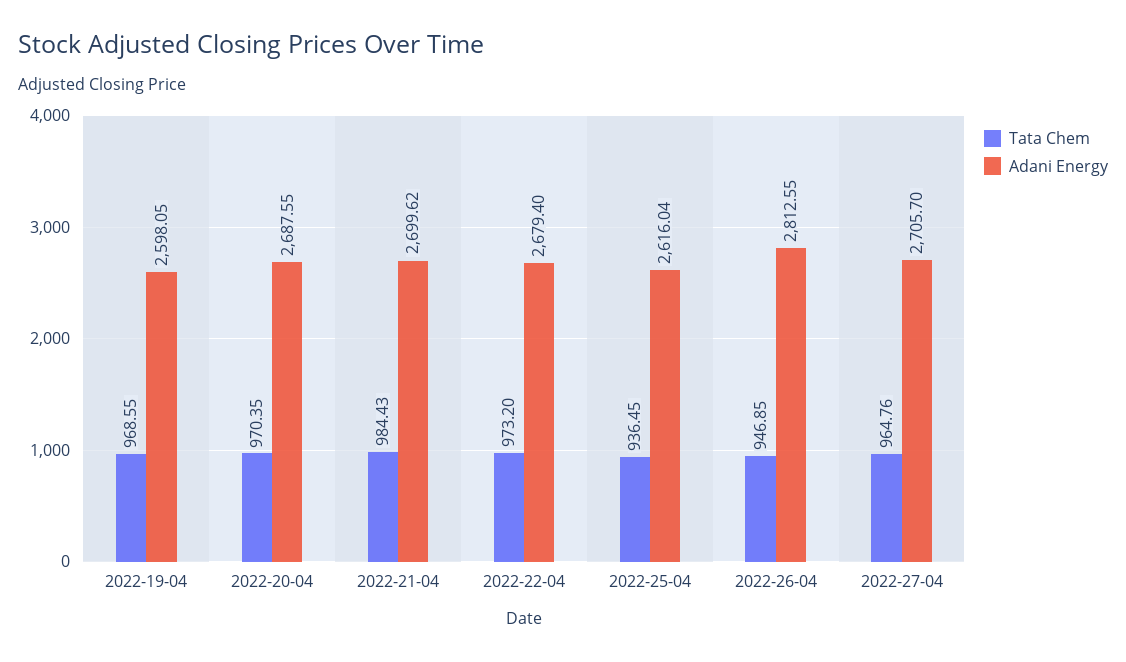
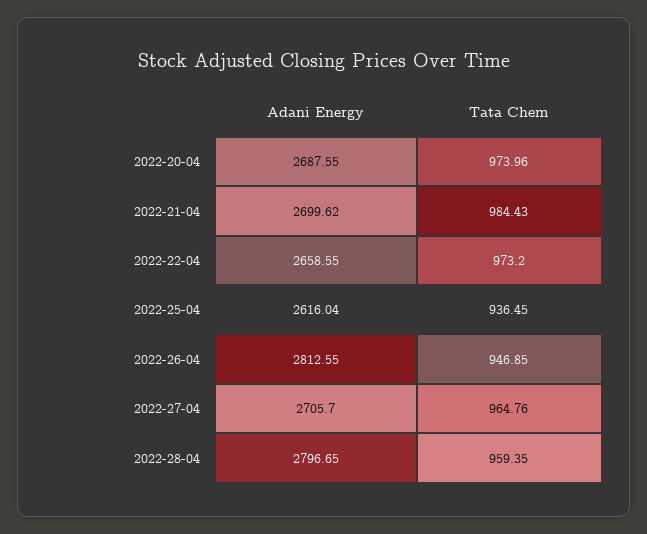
Tata Chem, 2022-19-04: 968.55 -> none
Adani Energy, 2022-19-04: 2598.05 -> none
Tata Chem, 2022-20-04: 970.35 -> 973.96
Adani Energy, 2022-22-04: 2679.4 -> 2658.55
Adani Energy, 2022-28-04: none -> 2796.65
Tata Chem, 2022-28-04: none -> 959.35

